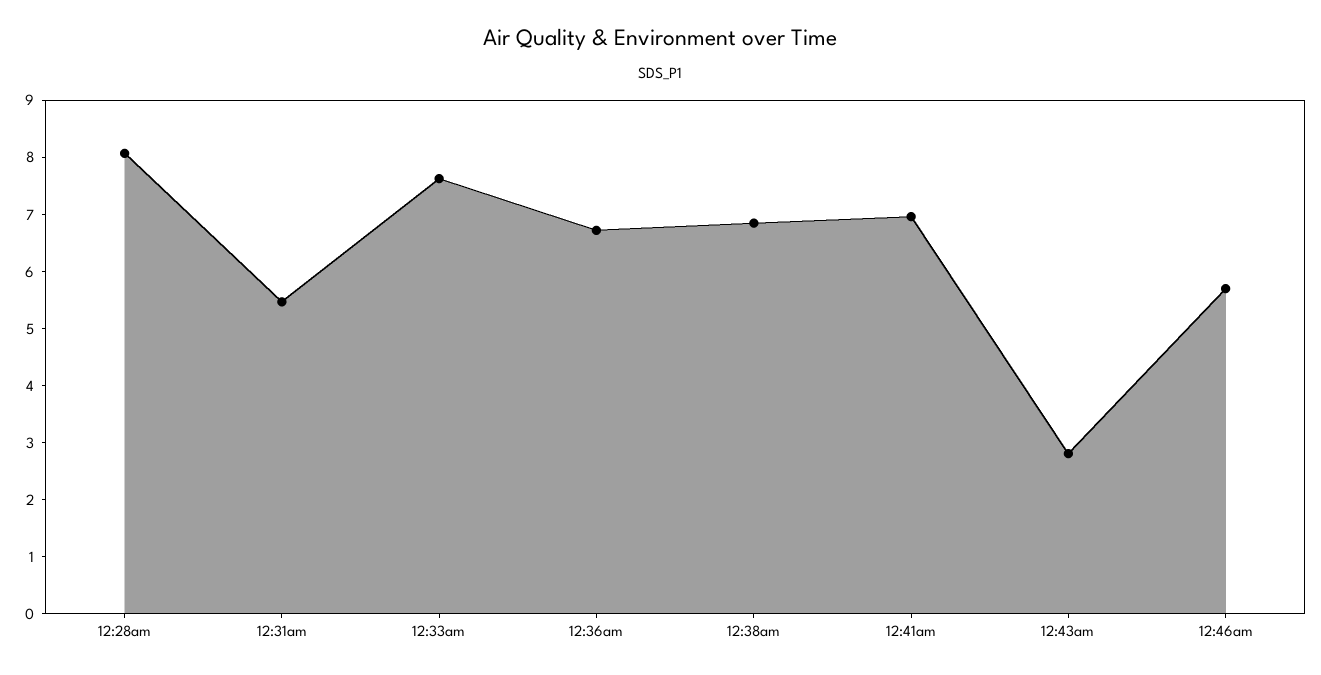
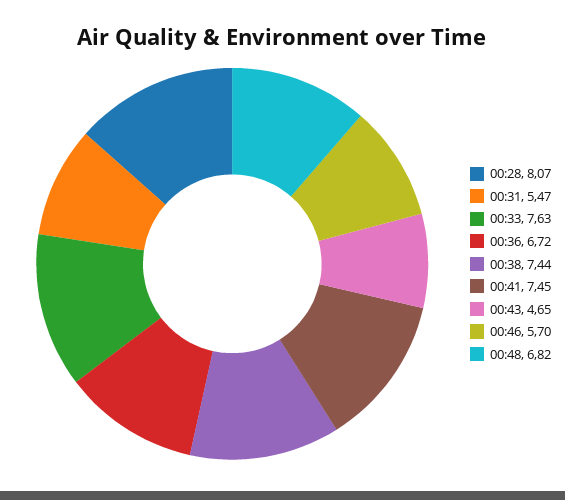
12:38am: 6.8 -> 7.44
12:41am: 7 -> 7.45
12:43am: 2.8 -> 4.65
00:48: none -> 6.82

